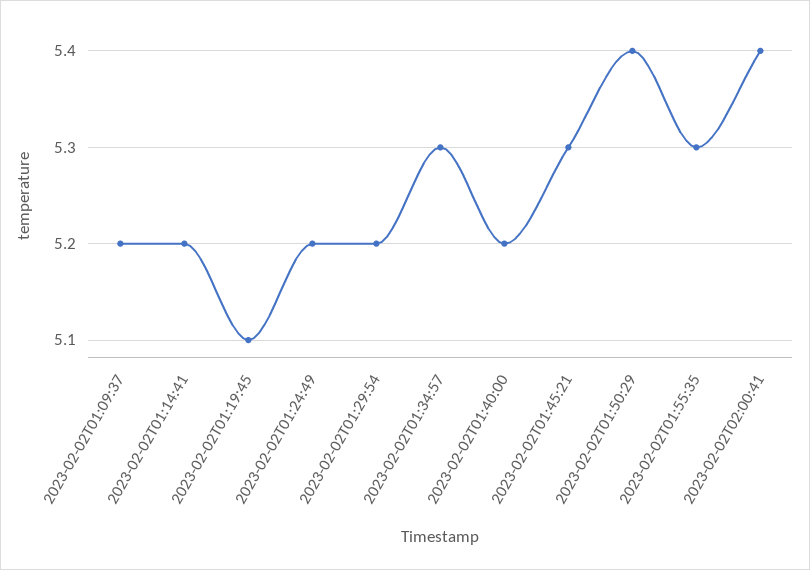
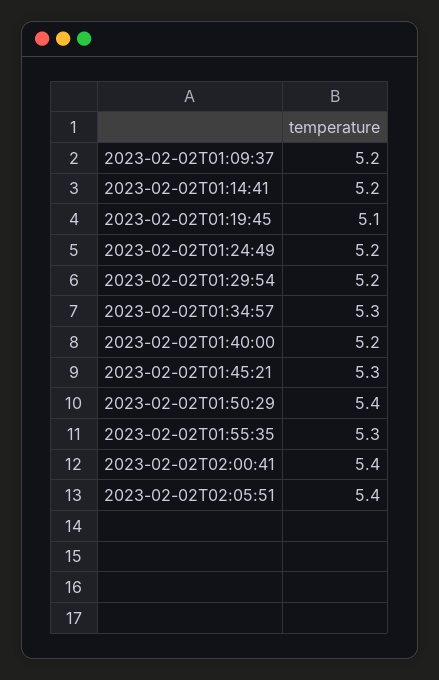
2023-02-02T02:05:51: none -> 5.4

